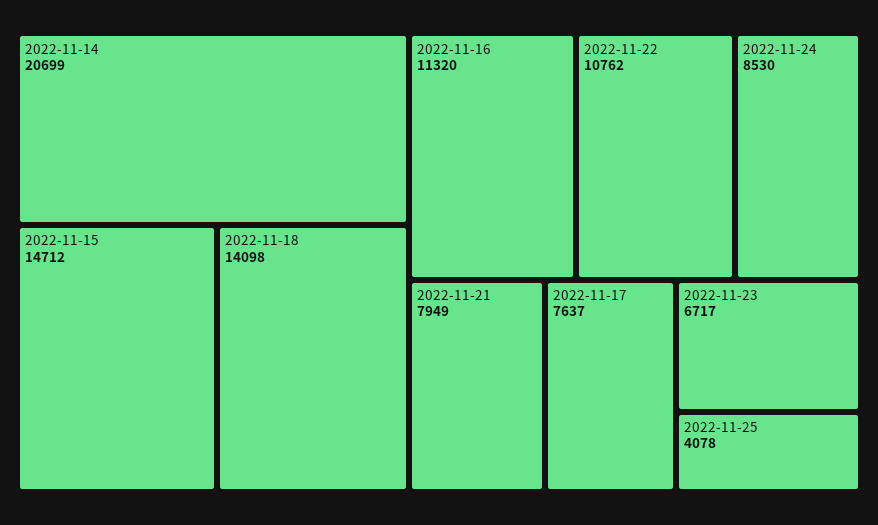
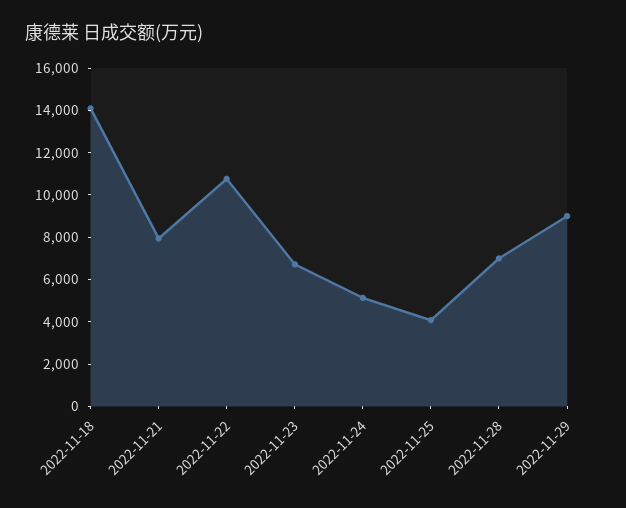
2022-11-14: 20699 -> none
2022-11-15: 14712 -> none
2022-11-16: 11320 -> none
2022-11-24: 8530 -> 5000
2022-11-17: 7637 -> none
2022-11-28: none -> 7000
2022-11-29: none -> 9000

